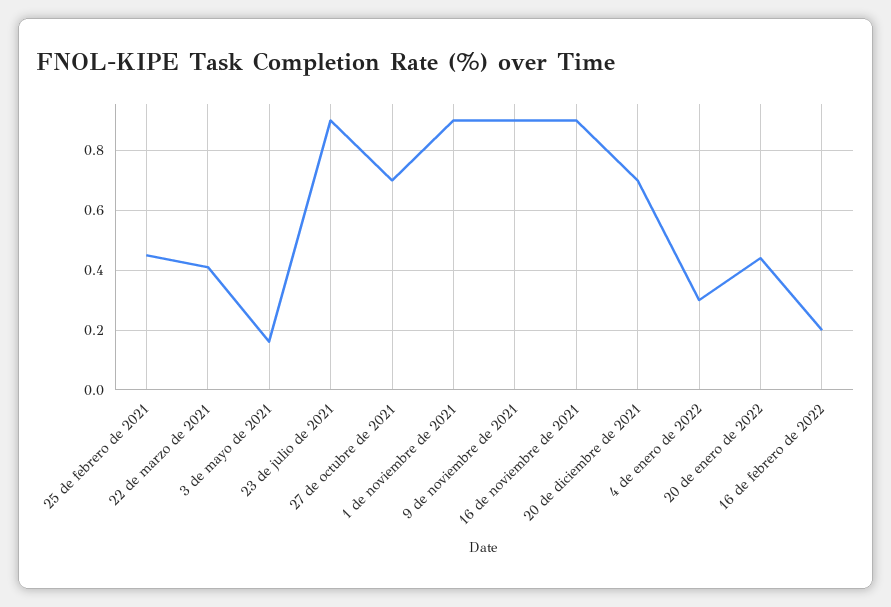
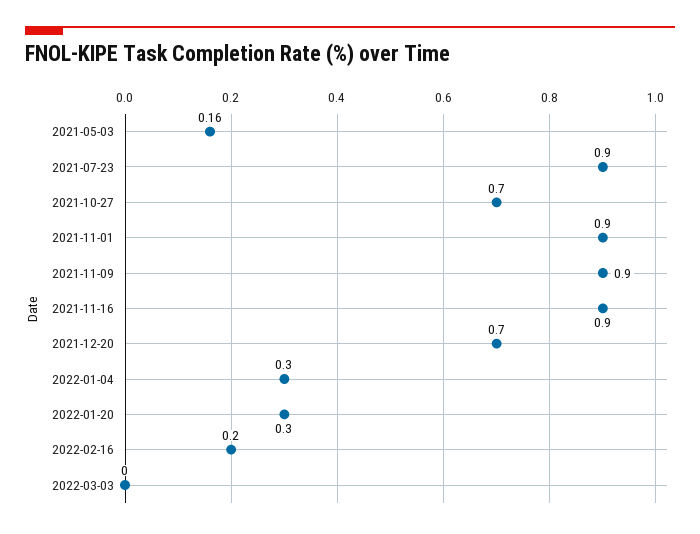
25 de febrero de 2021: 0.45 -> none
22 de marzo de 2021: 0.4 -> none
20 de enero de 2022: 0.45 -> 0.3
2022-03-03: none -> 0

